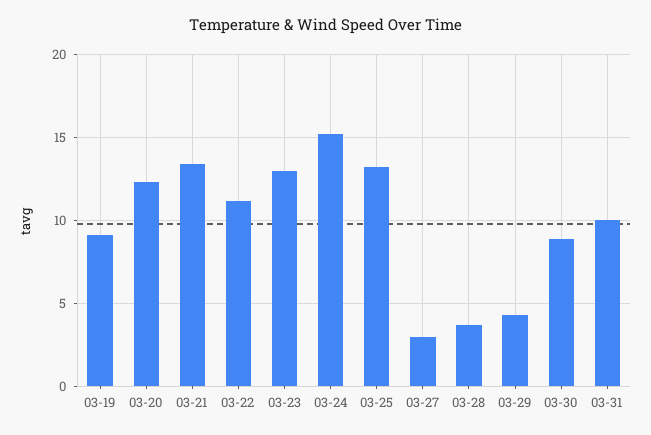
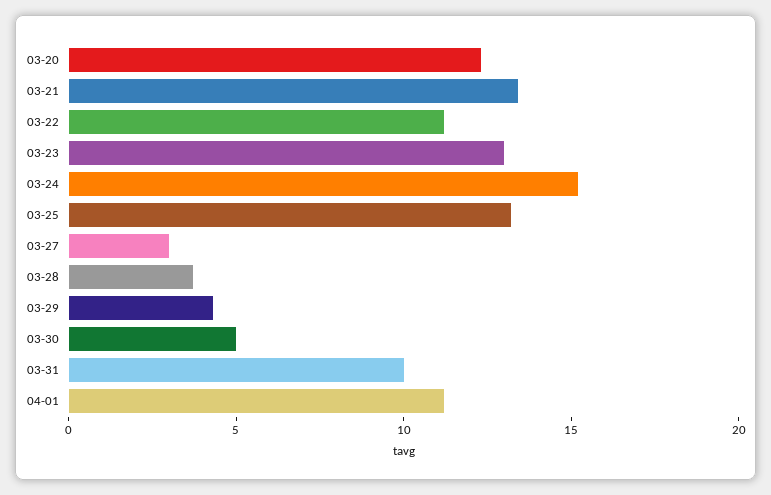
03-19: 9 -> none
03-30: 9 -> 5
04-01: none -> 11

